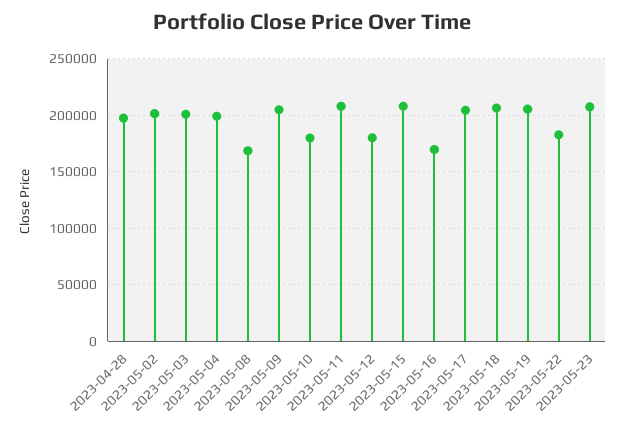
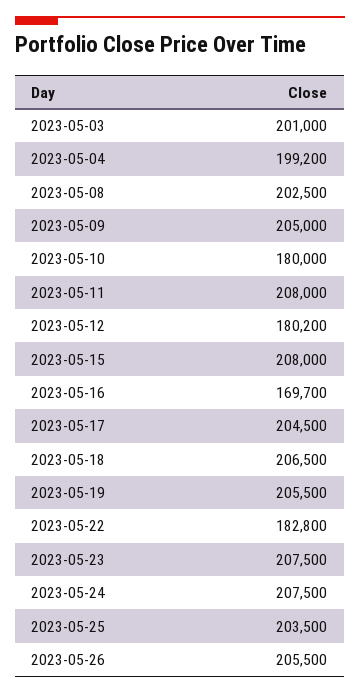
2023-04-28: 200000 -> none
2023-05-02: 200000 -> none
2023-05-08: 170000 -> 202500
2023-05-24: none -> 207500
2023-05-25: none -> 203500
2023-05-26: none -> 205500

